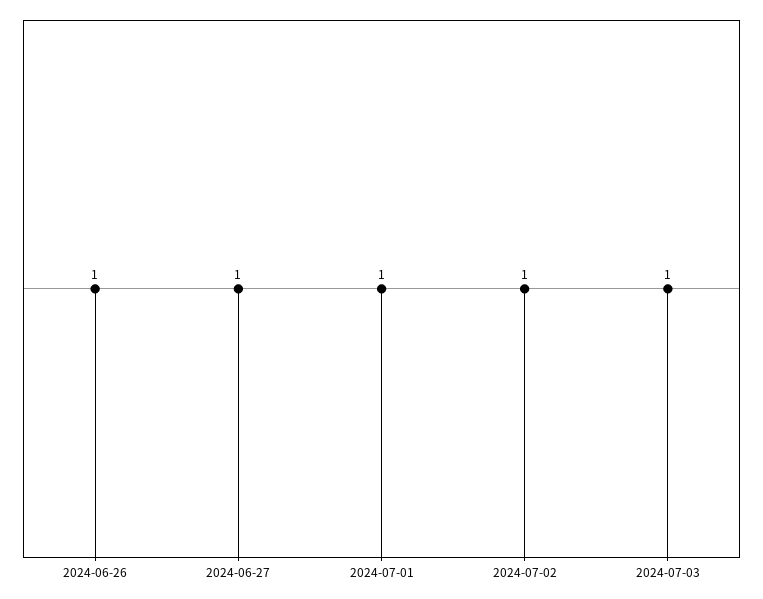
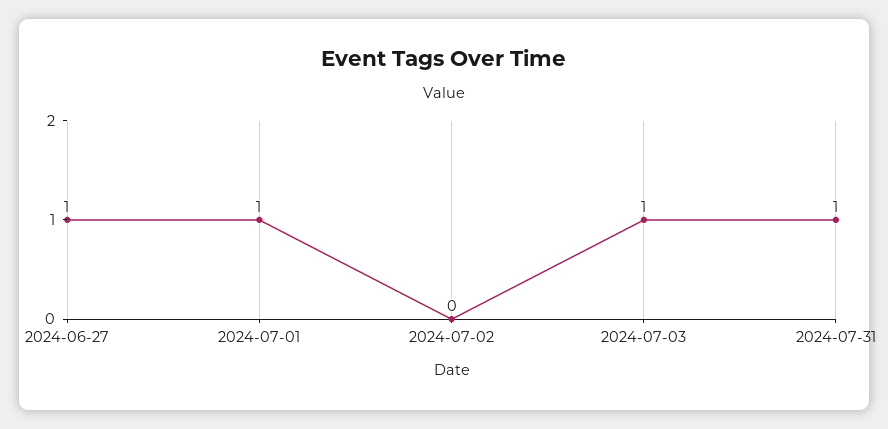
2024-06-26: 1 -> none
2024-07-02: 1 -> 0
2024-07-31: none -> 1

